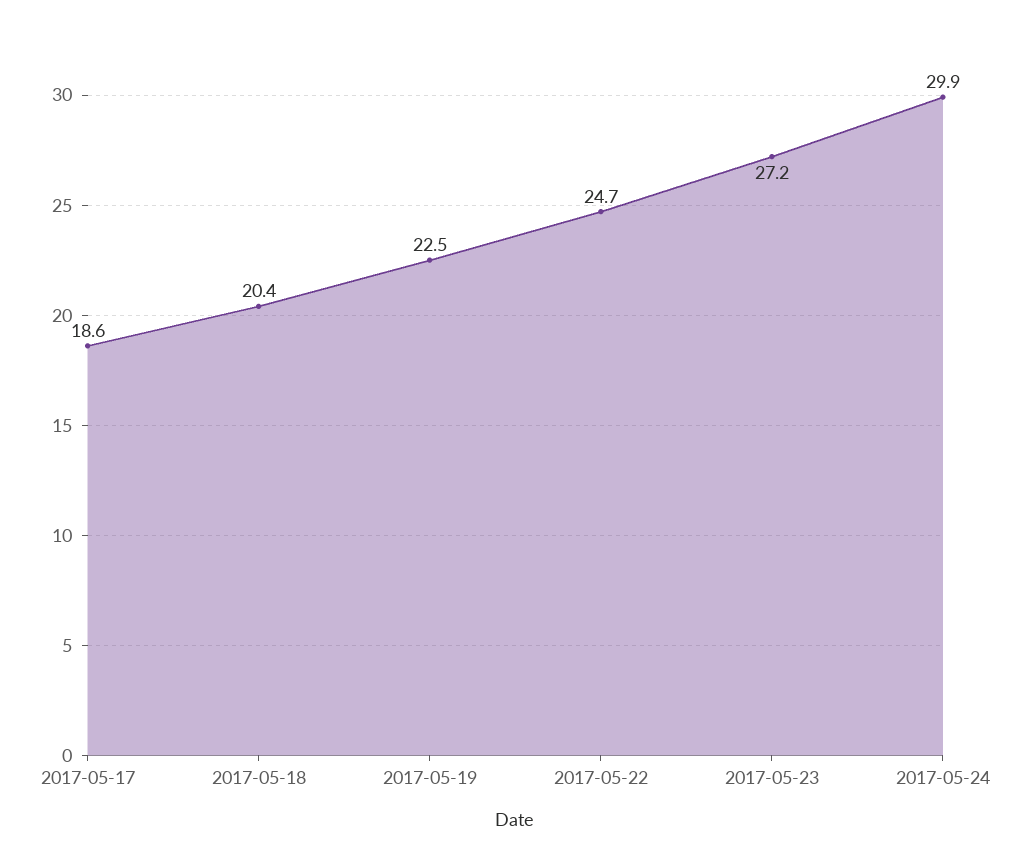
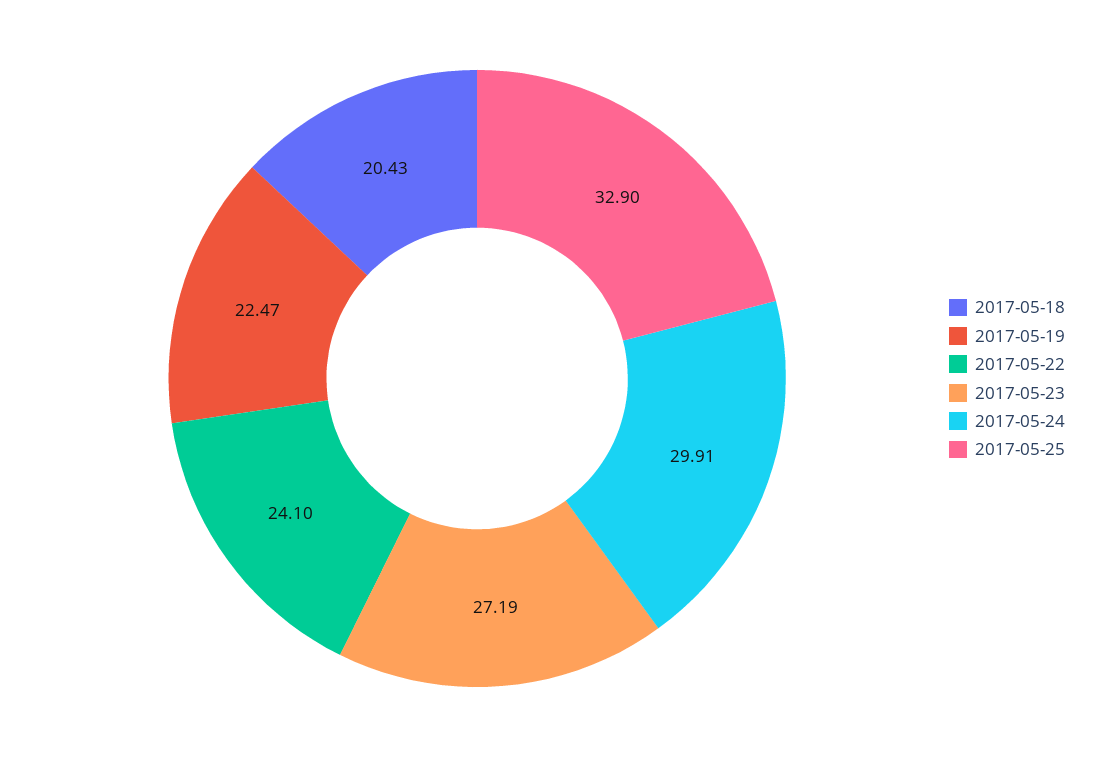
2017-05-17: 18.6 -> none
2017-05-22: 24.7 -> 24.1
2017-05-25: none -> 32.9

